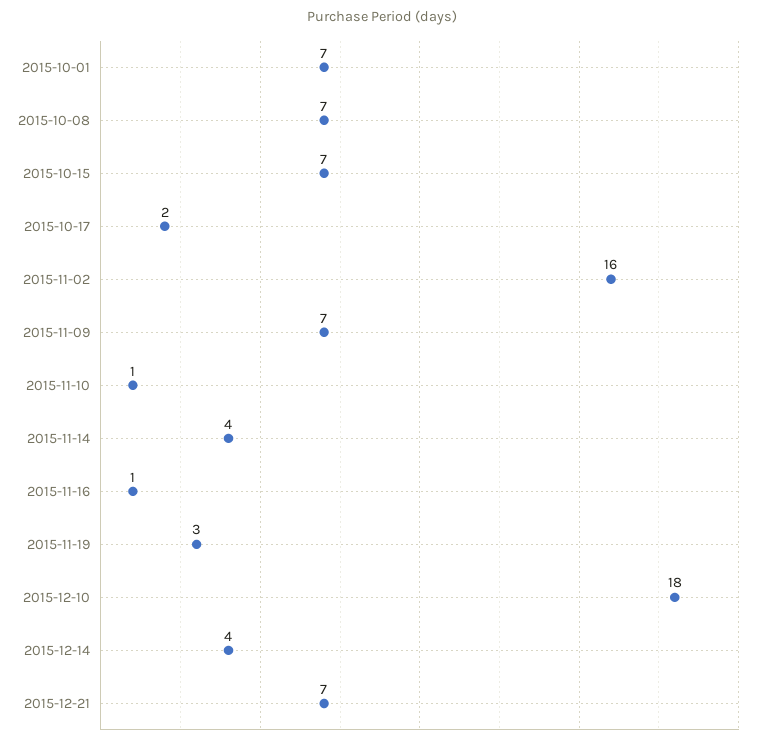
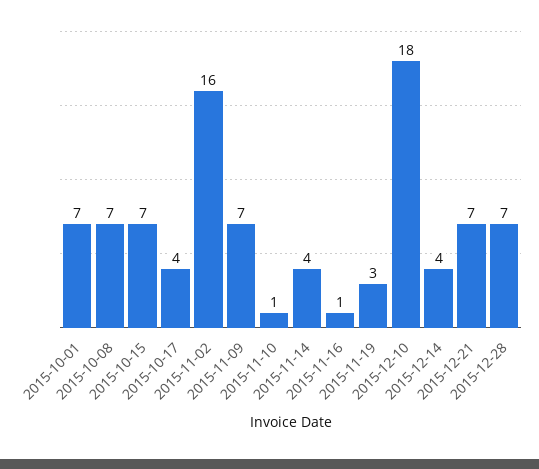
2015-10-17: 2 -> 4
2015-12-28: none -> 7

